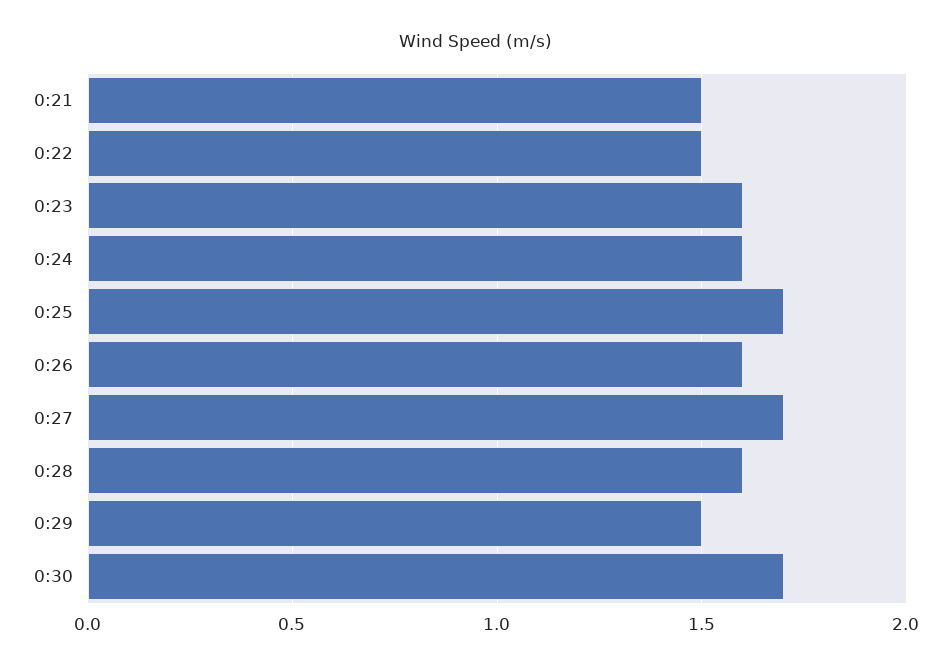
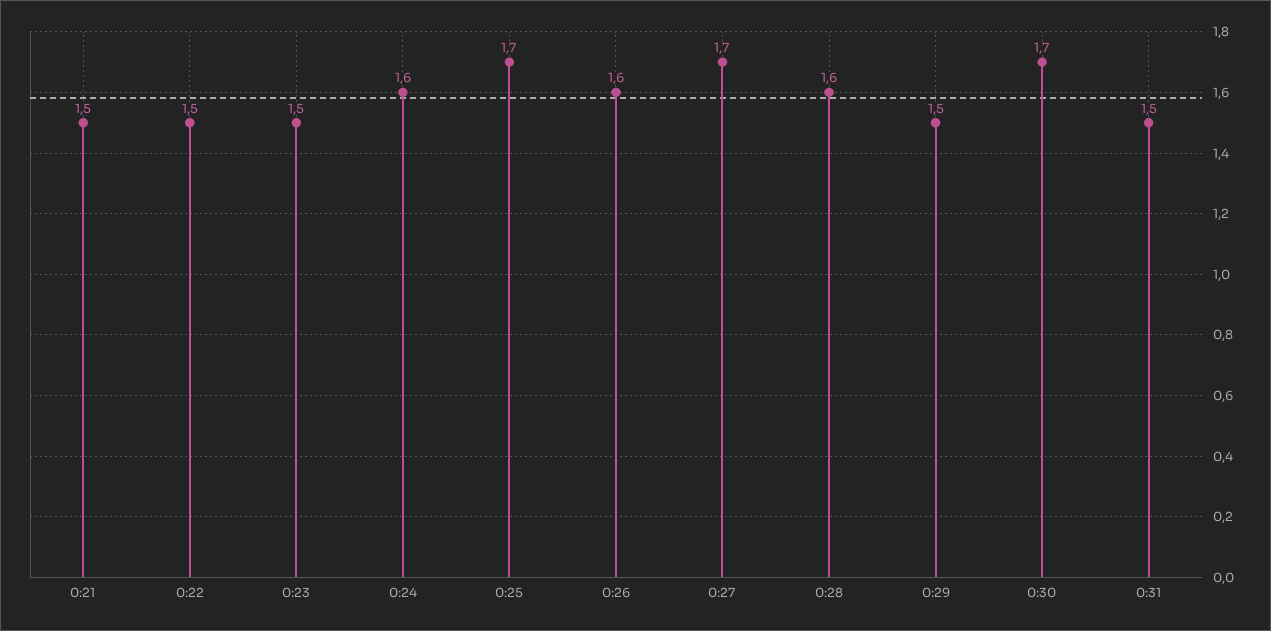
0:23: 1.6 -> 1.5
0:31: none -> 1.5

